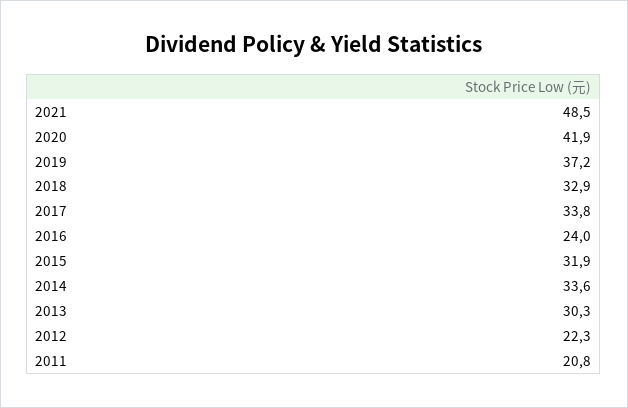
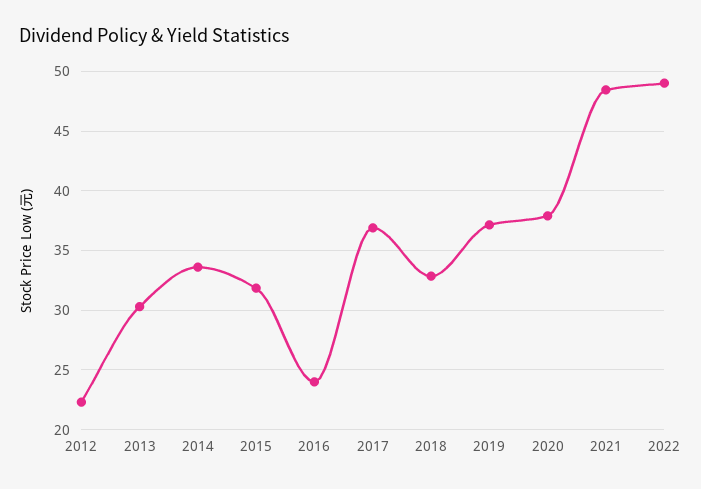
2020: 41.9 -> 38
2017: 33.8 -> 37
2011: 20.8 -> none
2022: none -> 49

